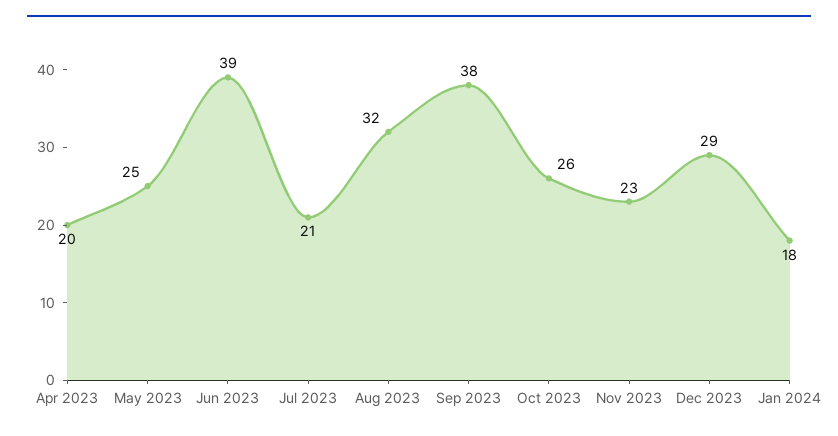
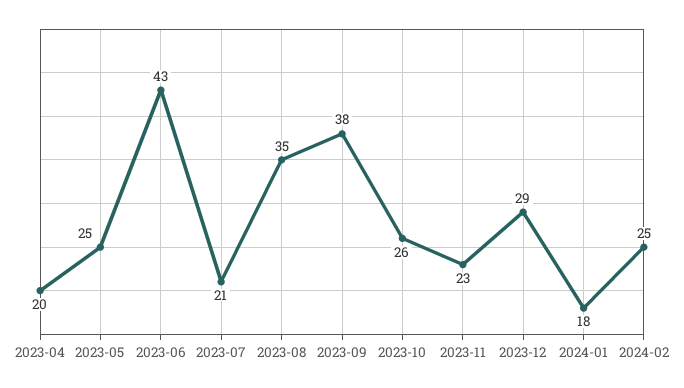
Jun 2023: 39 -> 43
Aug 2023: 32 -> 35
2024-02: none -> 25

